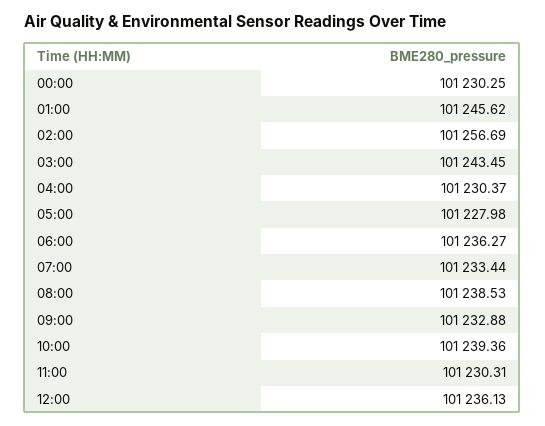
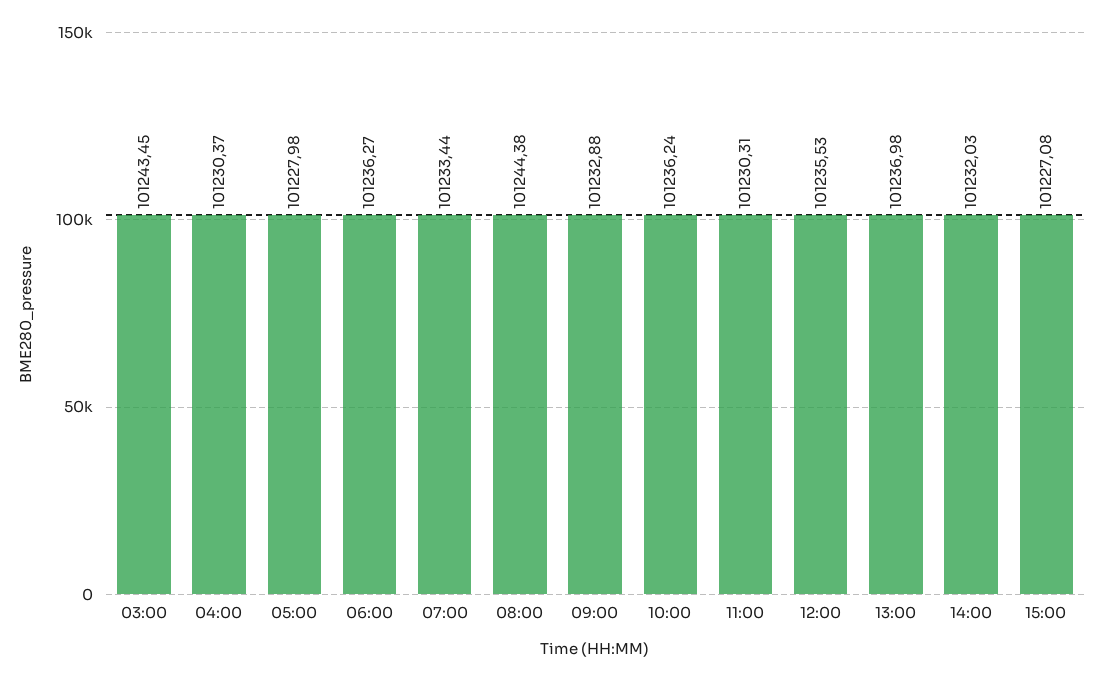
00:00: 101230.25 -> none
01:00: 101245.62 -> none
02:00: 101256.69 -> none
08:00: 101238.53 -> 101244.38
10:00: 101239.36 -> 101236.24
12:00: 101236.13 -> 101235.53
13:00: none -> 101236.98
14:00: none -> 101232.03
15:00: none -> 101227.08

